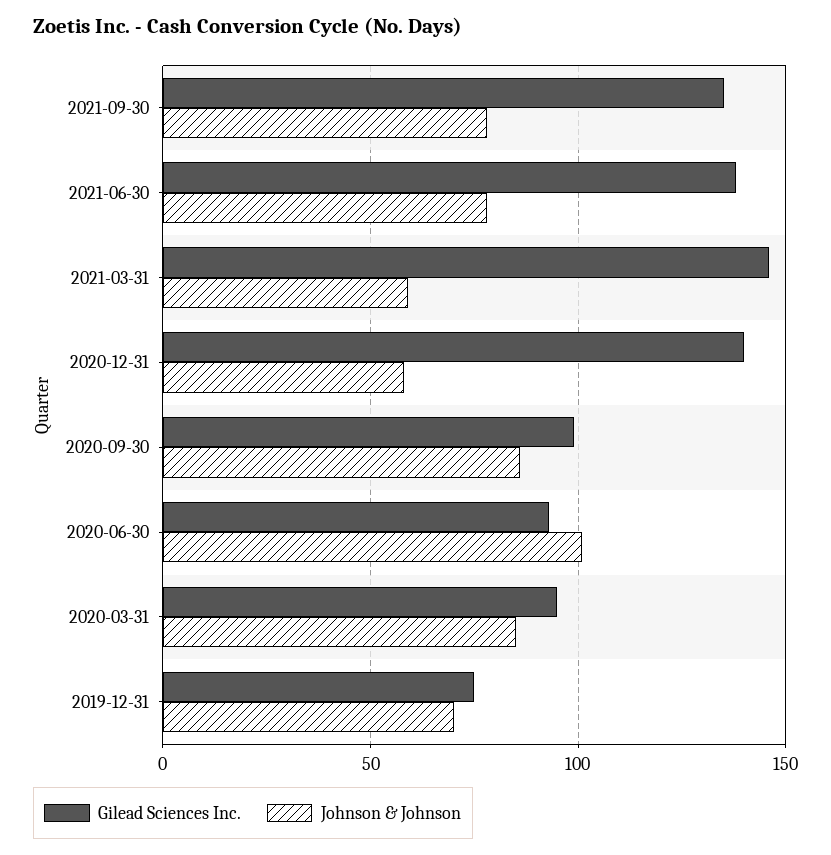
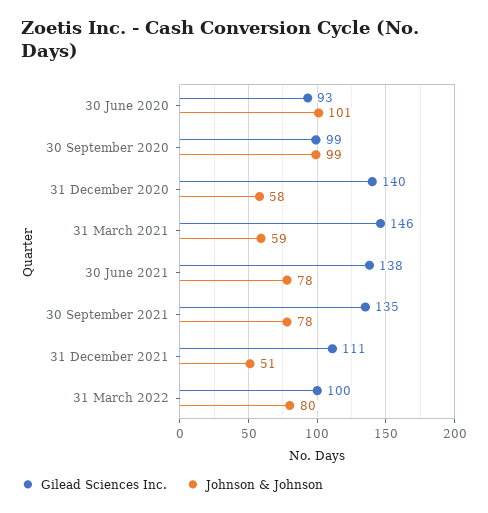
Johnson & Johnson, 2020-09-30: 85 -> 99
Gilead Sciences Inc., 2020-03-31: 95 -> none
Johnson & Johnson, 2020-03-31: 85 -> none
Gilead Sciences Inc., 2019-12-31: 75 -> none
Johnson & Johnson, 2019-12-31: 70 -> none
Gilead Sciences Inc., 31 December 2021: none -> 111
Johnson & Johnson, 31 December 2021: none -> 51
Gilead Sciences Inc., 31 March 2022: none -> 100
Johnson & Johnson, 31 March 2022: none -> 80

